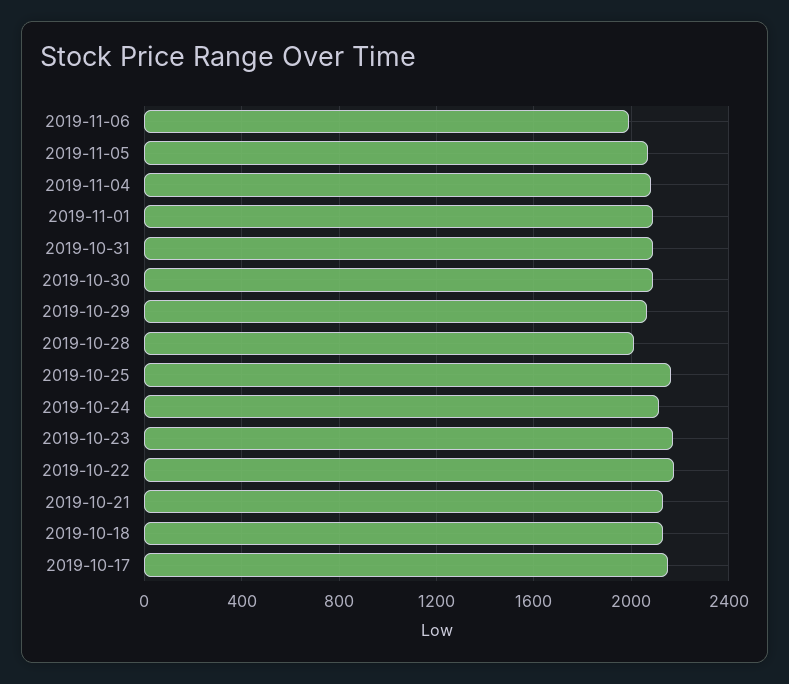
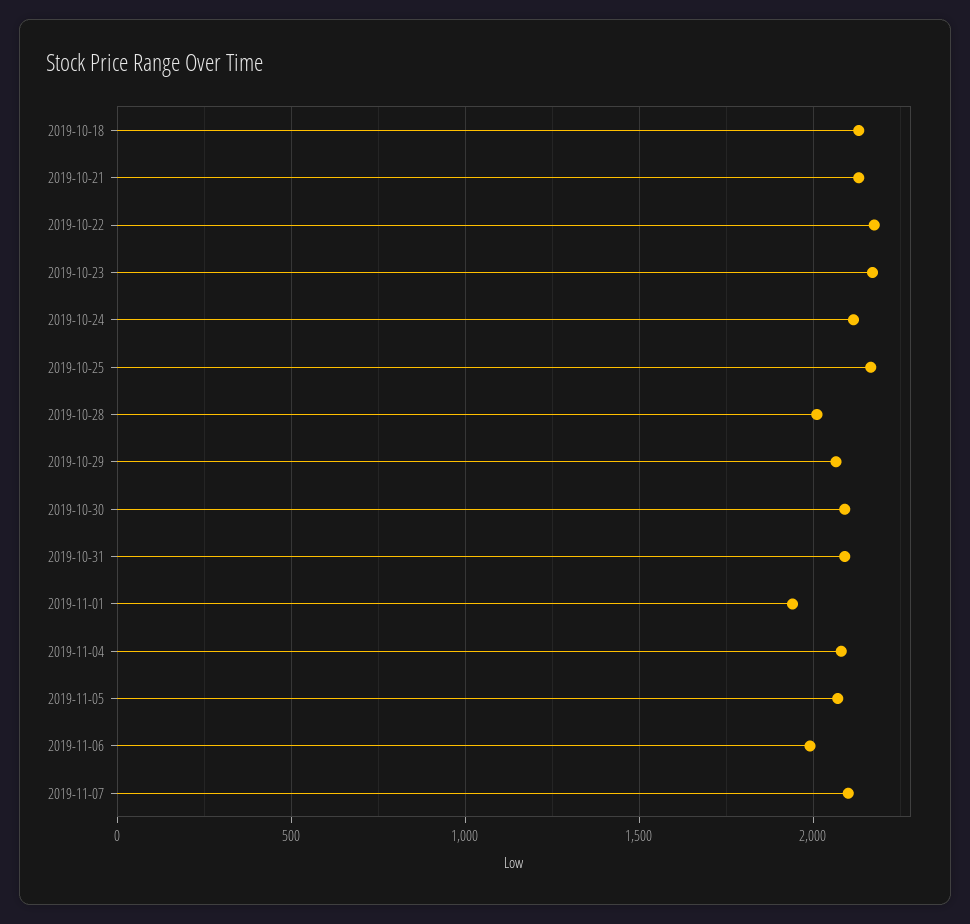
2019-11-01: 2100 -> 1950
2019-10-17: 2150 -> none
2019-11-07: none -> 2100

